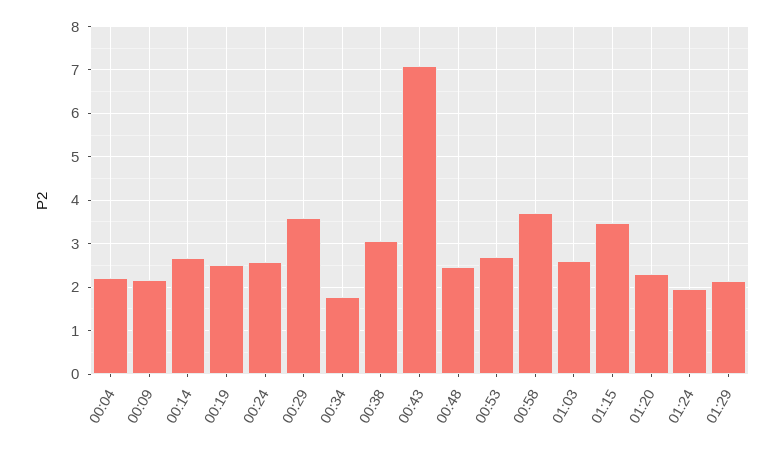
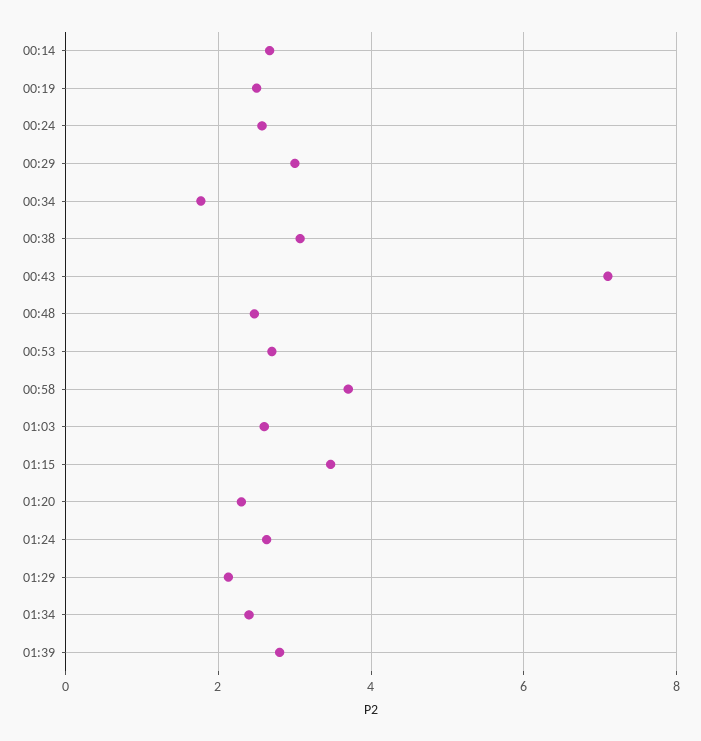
00:04: 2.2 -> none
00:09: 2.2 -> none
00:29: 3.6 -> 3
01:24: 2 -> 2.6
01:34: none -> 2.4
01:39: none -> 2.8

